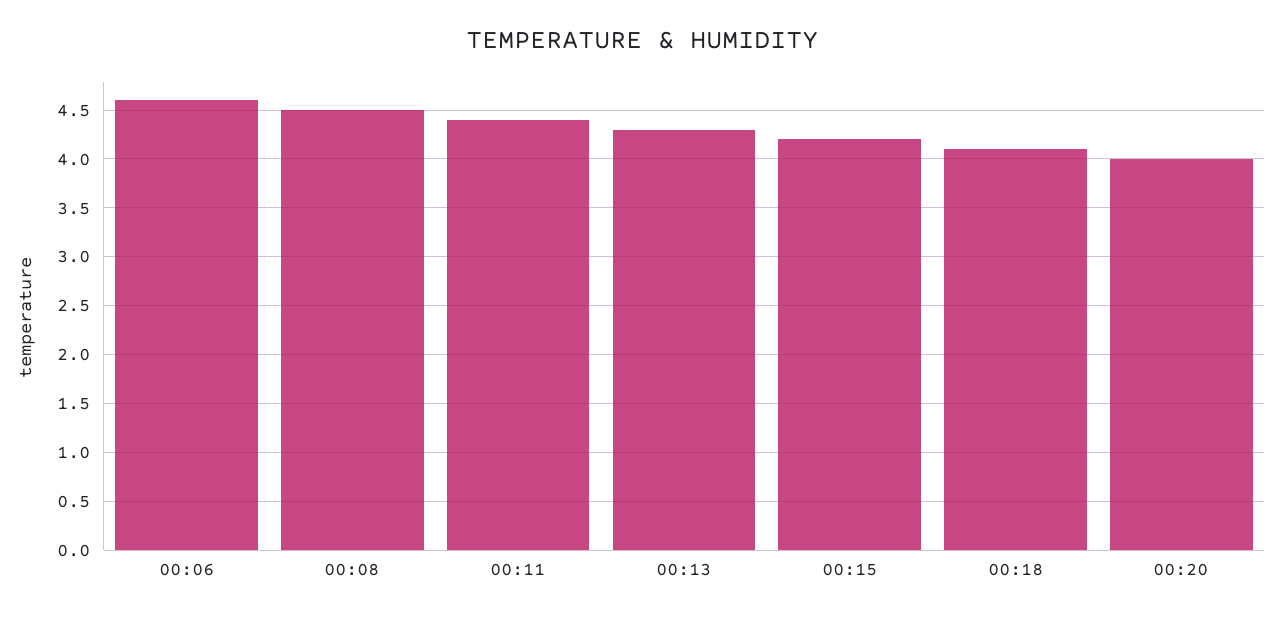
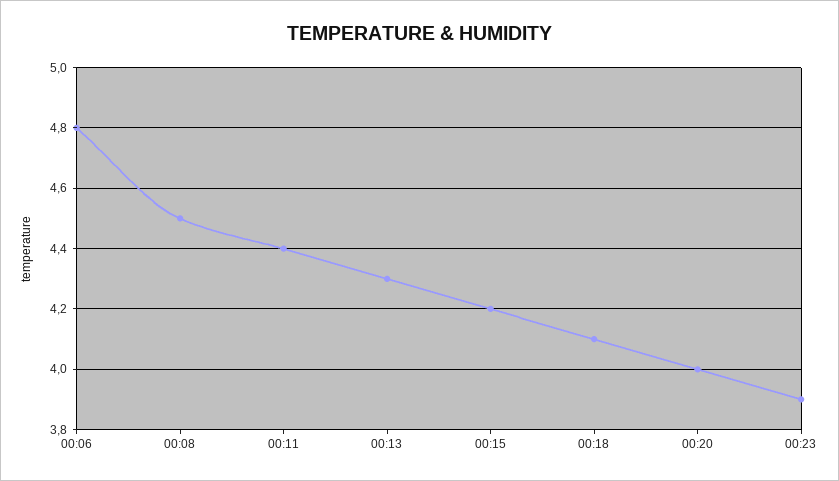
00:06: 4.6 -> 4.8
00:23: none -> 3.9

